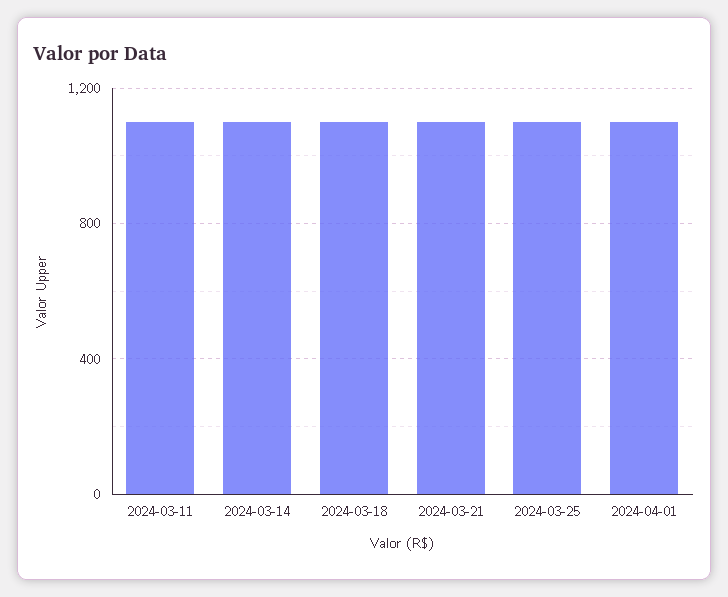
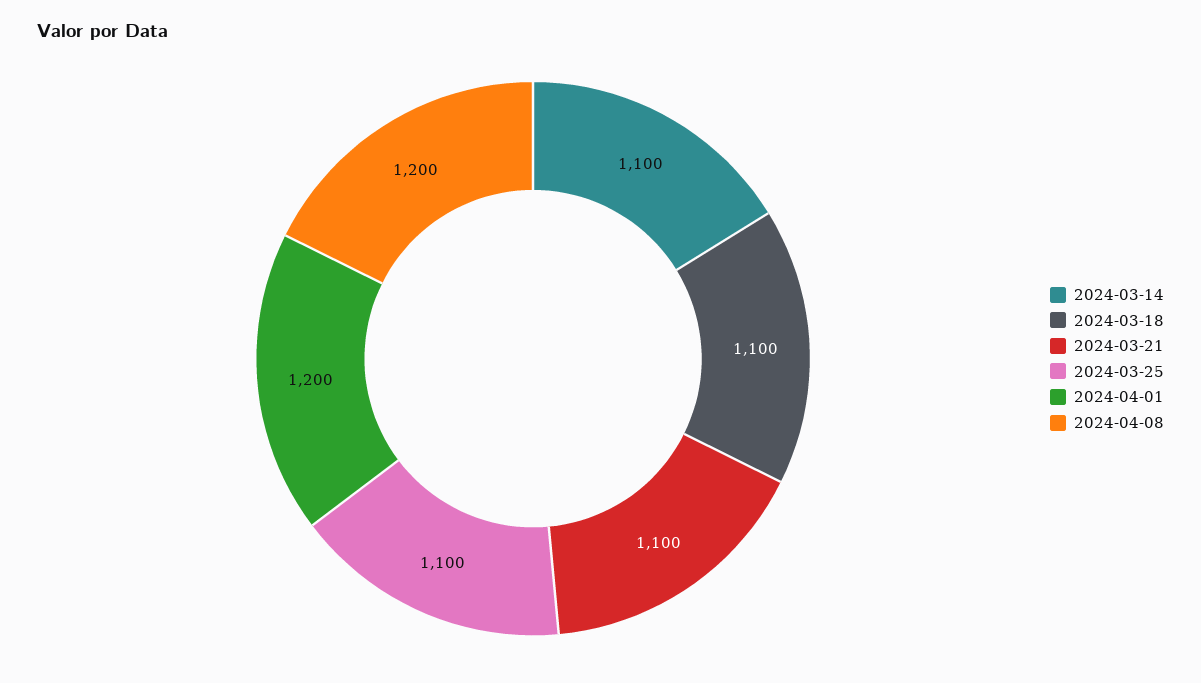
2024-03-11: 1100 -> none
2024-04-01: 1100 -> 1200
2024-04-08: none -> 1200

